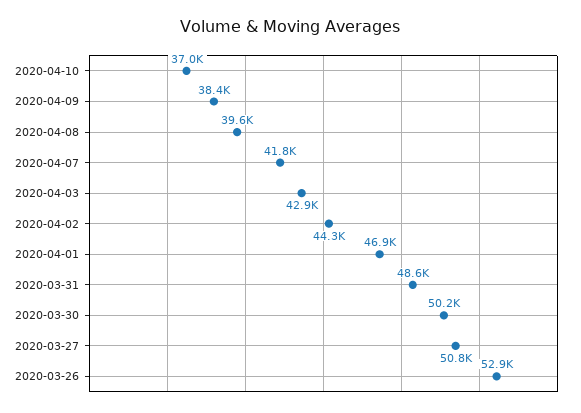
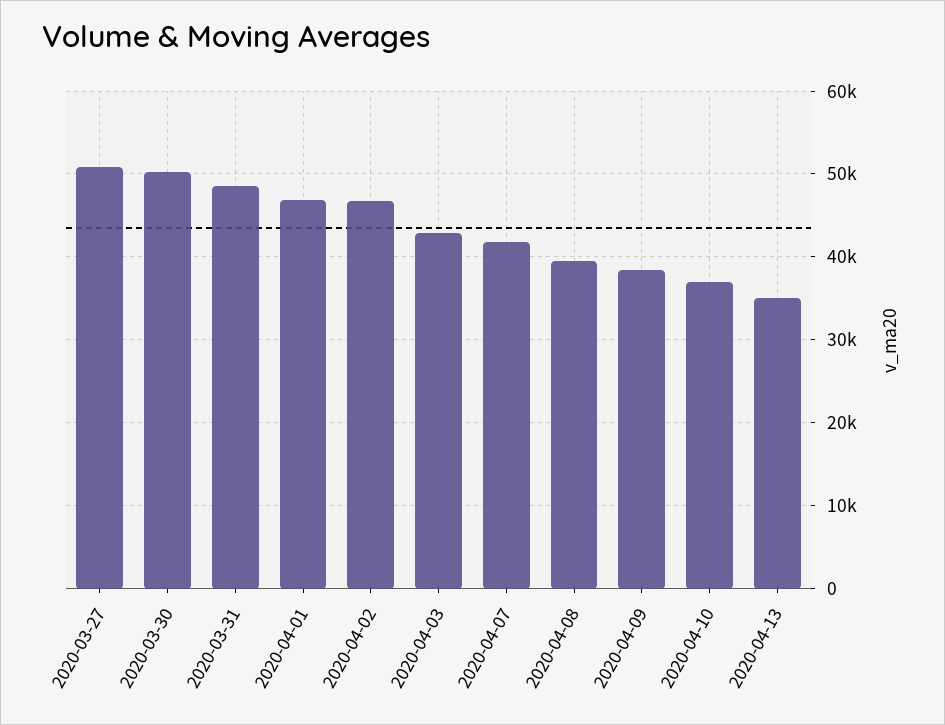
2020-04-02: 44300 -> 47000
2020-03-26: 52900 -> none
2020-04-13: none -> 35000

